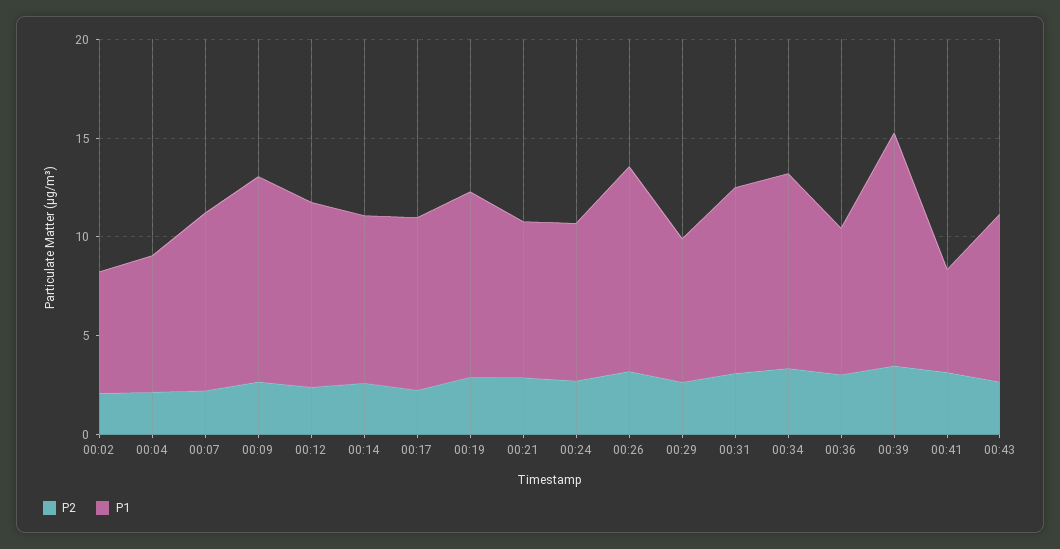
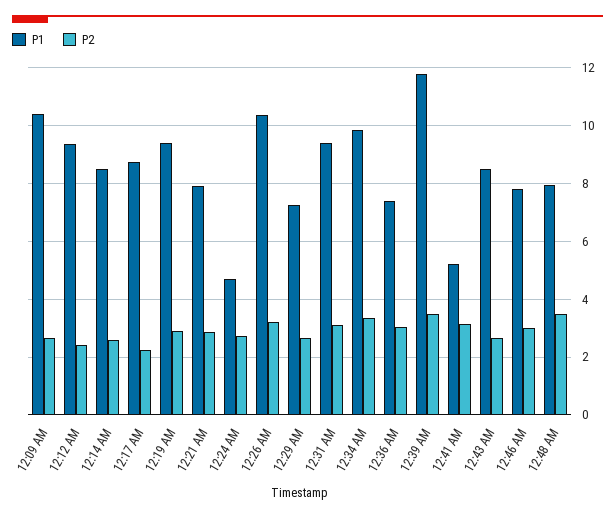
P2, 00:02: 2 -> none
P1, 00:02: 6 -> none
P2, 00:04: 2 -> none
P1, 00:04: 7 -> none
P2, 00:07: 2 -> none
P1, 00:07: 9 -> none
P1, 00:24: 8 -> 4.75
P1, 12:46 AM: none -> 7.75
P2, 12:46 AM: none -> 3
P1, 12:48 AM: none -> 8
P2, 12:48 AM: none -> 3.5

